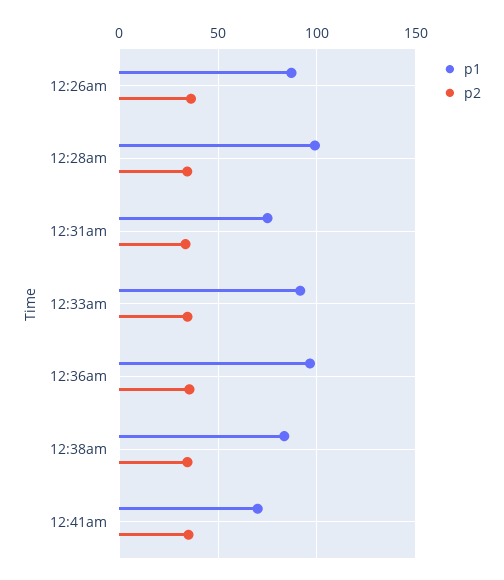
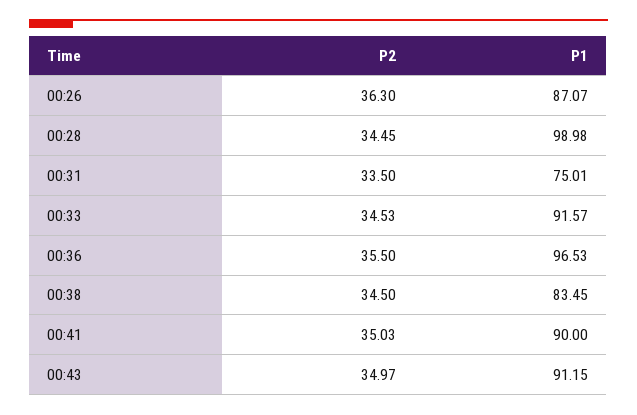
p1, 12:41am: 70 -> 90
p2, 00:43: none -> 34.97
p1, 00:43: none -> 91.15

